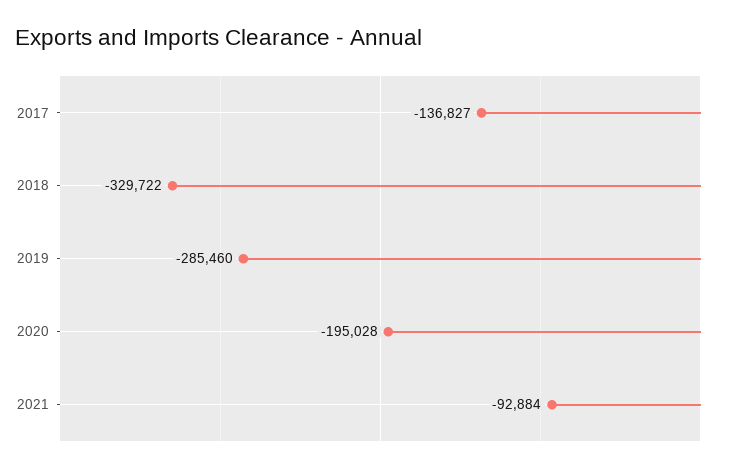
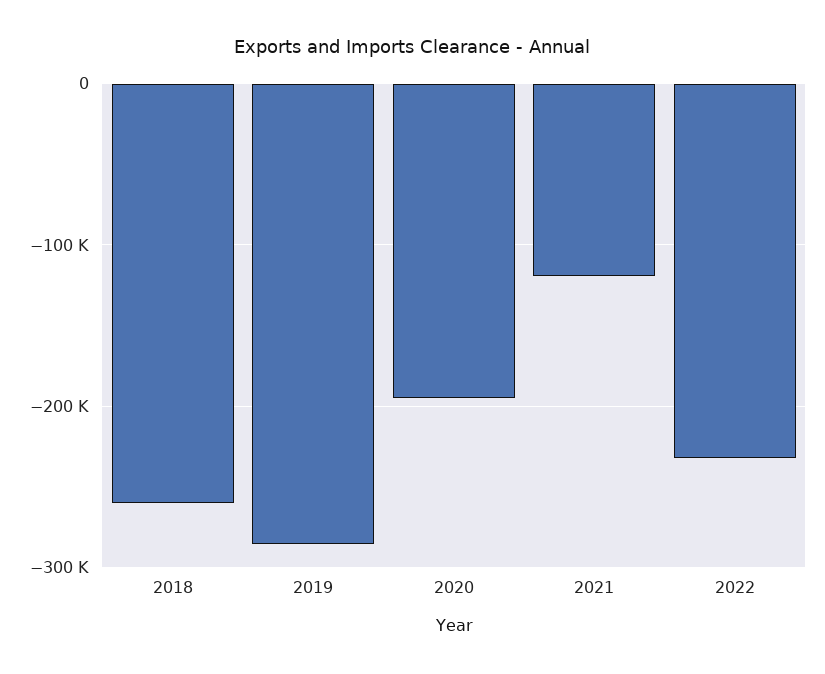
2017: -136827 -> none
2018: -329722 -> -260000
2021: -92884 -> -120000
2022: none -> -230000

